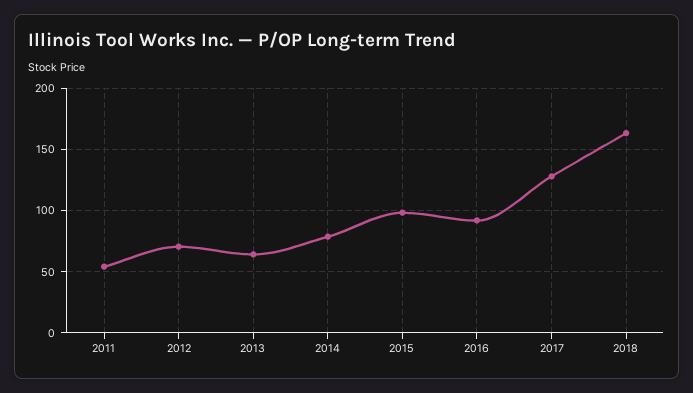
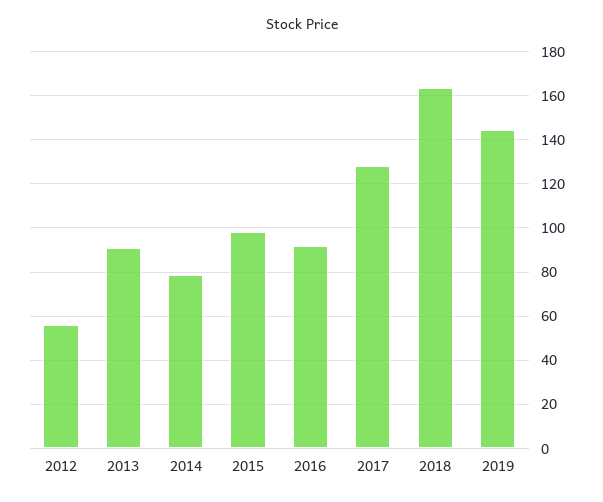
2011: 55 -> none
2012: 70 -> 55
2013: 65 -> 90
2019: none -> 145

